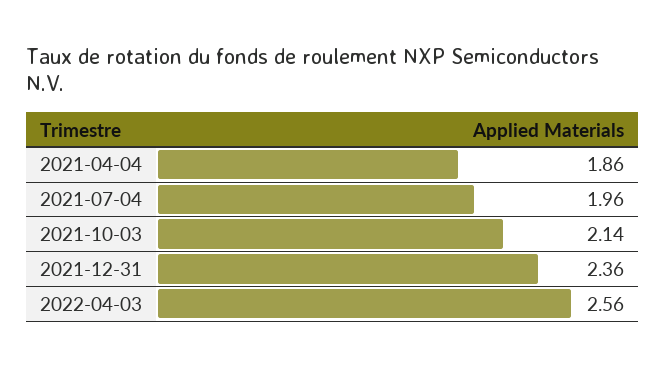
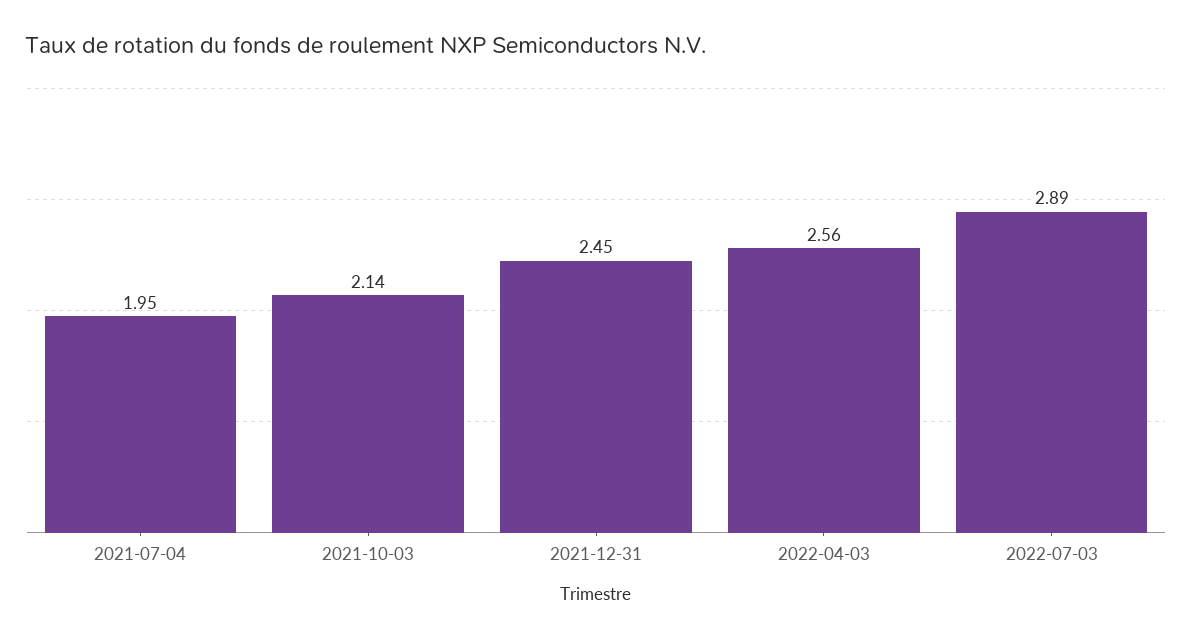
2021-04-04: 1.86 -> none
2021-07-04: 1.96 -> 1.95
2021-12-31: 2.36 -> 2.45
2022-07-03: none -> 2.89

